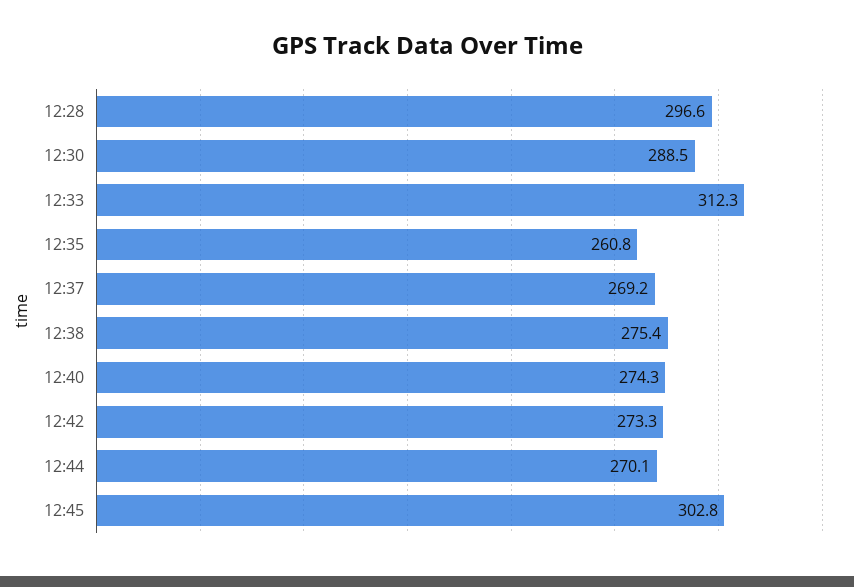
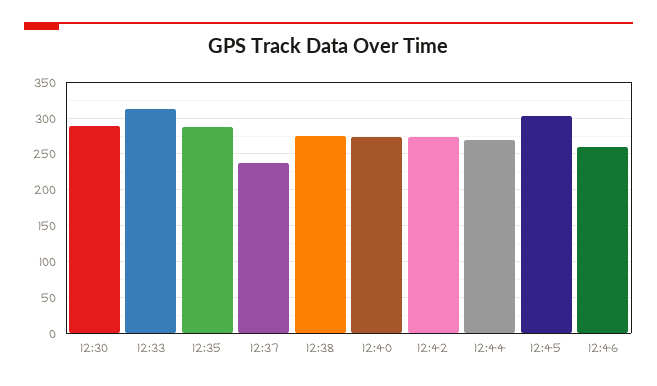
12:28: 296.6 -> none
12:35: 260.8 -> 290
12:37: 269.2 -> 240
12:46: none -> 260

